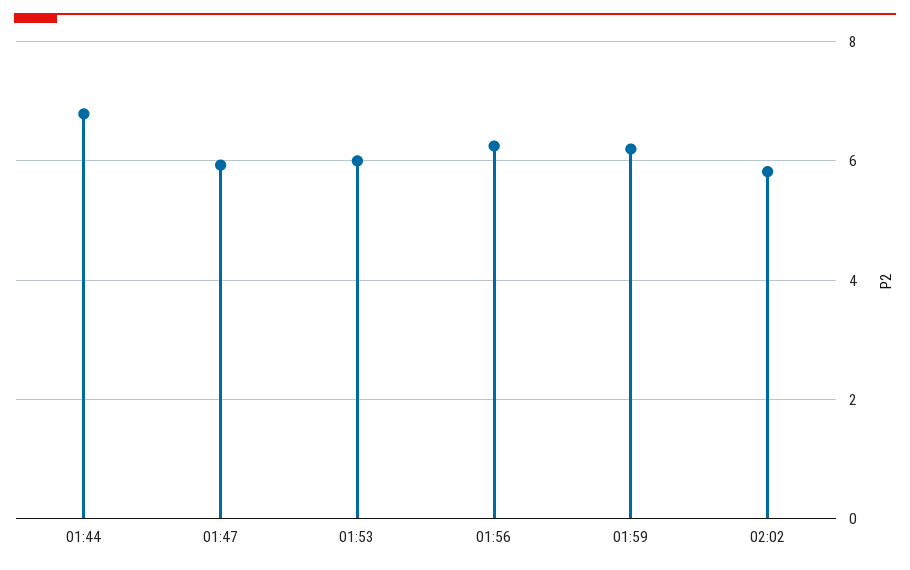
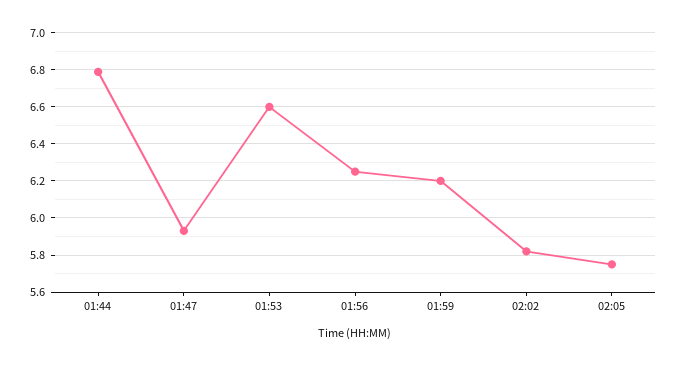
01:53: 6 -> 6.6
02:05: none -> 5.75

